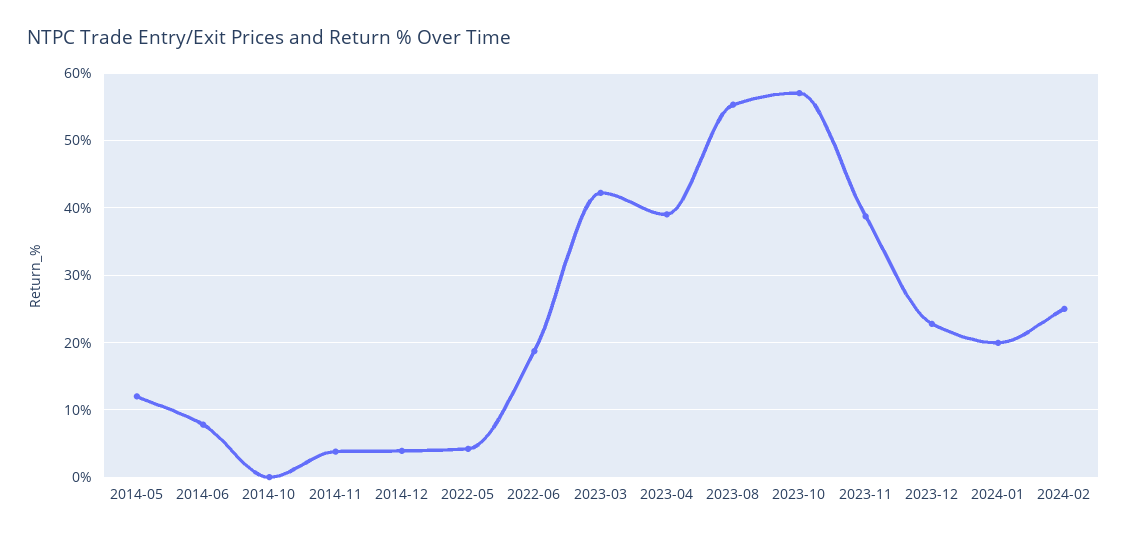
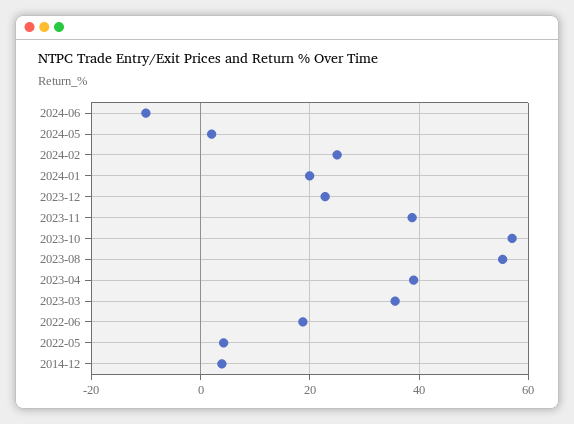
2014-05: 12 -> none
2014-06: 8 -> none
2014-10: 0 -> none
2014-11: 4 -> none
2023-03: 42 -> 36
2024-06: none -> -10
2024-05: none -> 2

